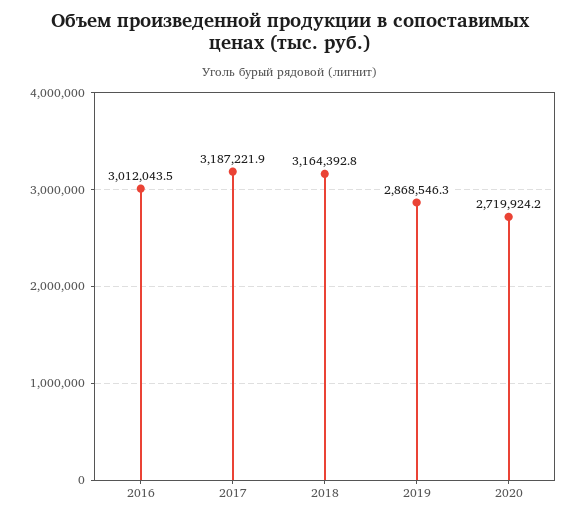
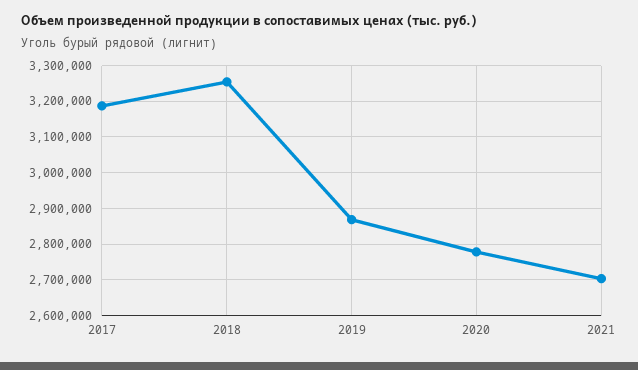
2016: 3012043.5 -> none
2018: 3164392.8 -> 3260000
2020: 2719924.2 -> 2780000
2021: none -> 2700000

